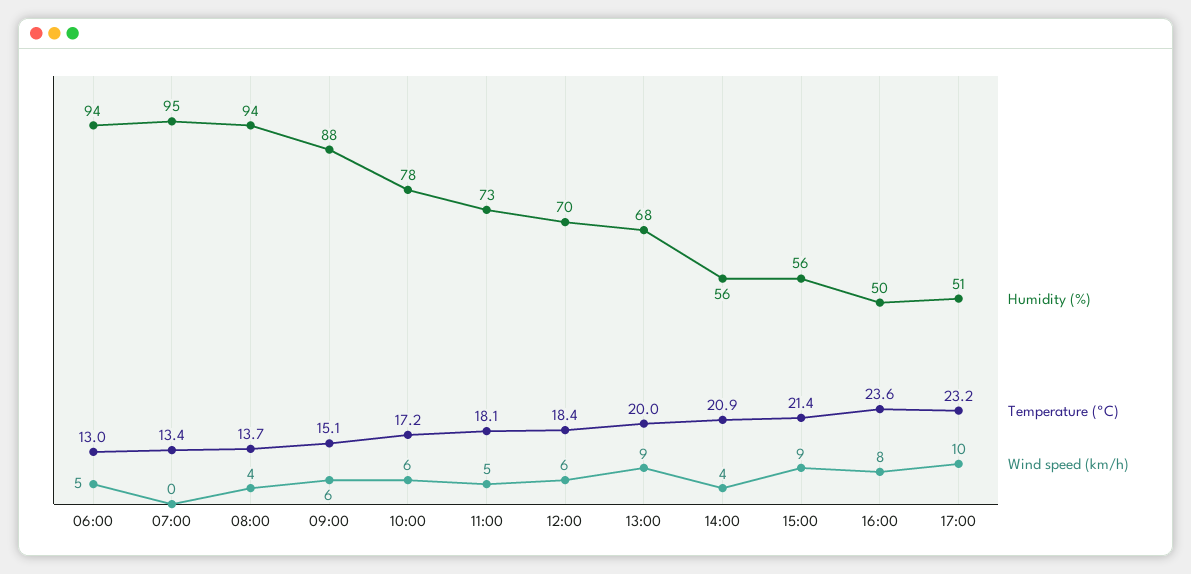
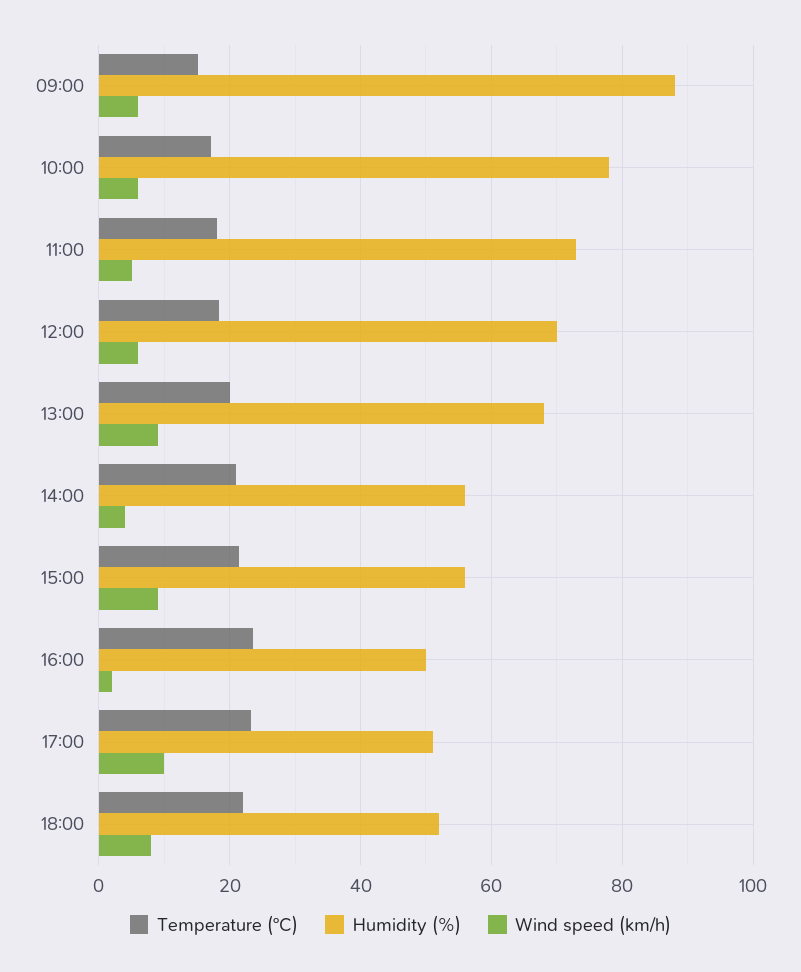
Humidity (%), 06:00: 94 -> none
Temperature (ºC), 06:00: 13 -> none
Wind speed (km/h), 06:00: 5 -> none
Humidity (%), 07:00: 95 -> none
Temperature (ºC), 07:00: 13.4 -> none
Wind speed (km/h), 07:00: 0 -> none
Humidity (%), 08:00: 94 -> none
Temperature (ºC), 08:00: 13.7 -> none
Wind speed (km/h), 08:00: 4 -> none
Wind speed (km/h), 16:00: 8 -> 2
Temperature (ºC), 18:00: none -> 22
Humidity (%), 18:00: none -> 52
Wind speed (km/h), 18:00: none -> 8

